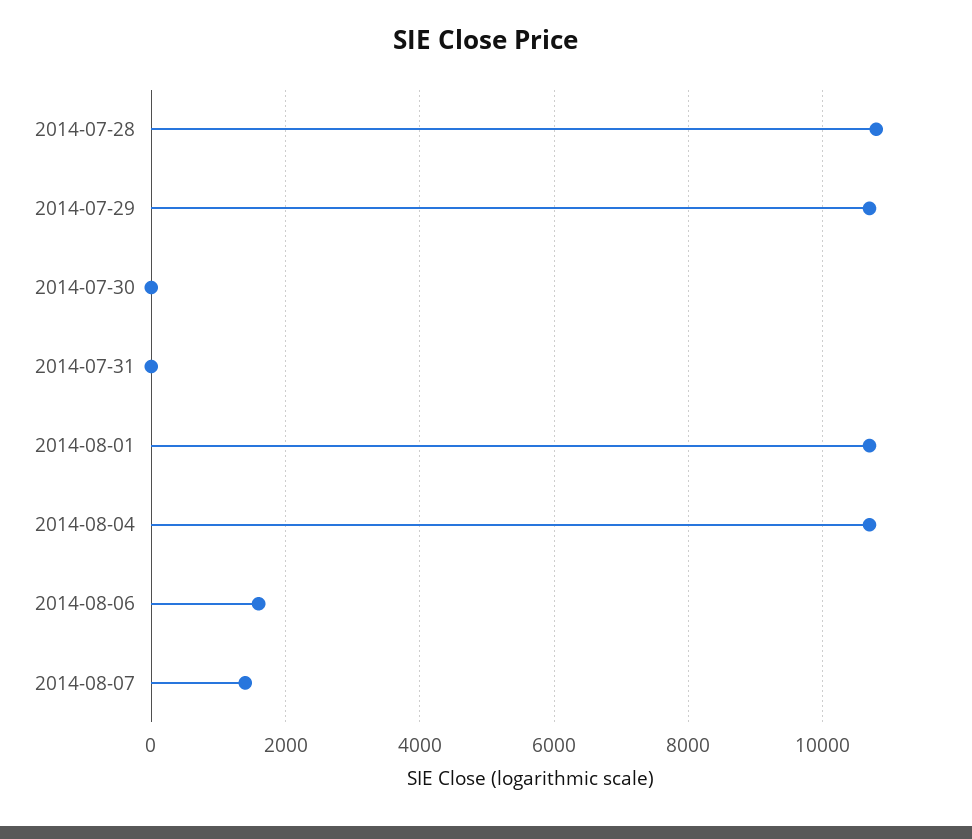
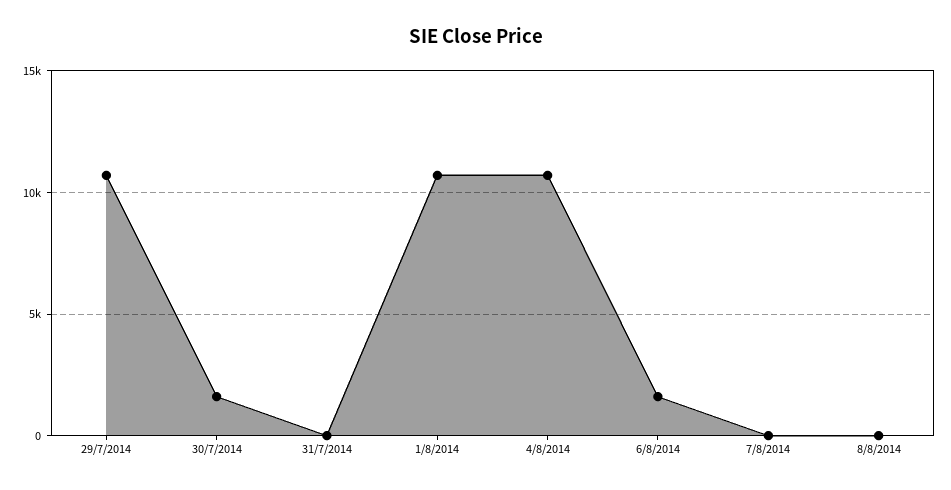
2014-07-28: 10800 -> none
2014-07-30: 0 -> 1500
2014-08-07: 1400 -> 0
8/8/2014: none -> 0

